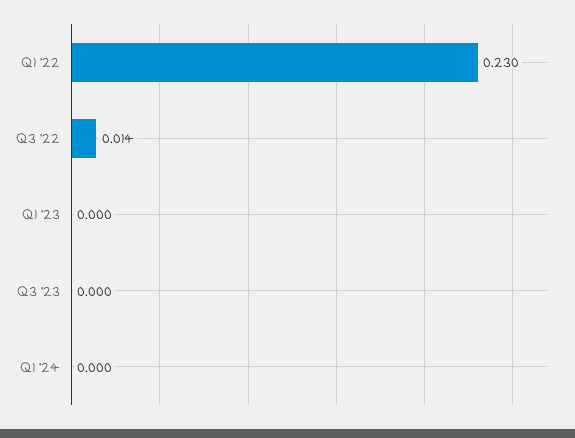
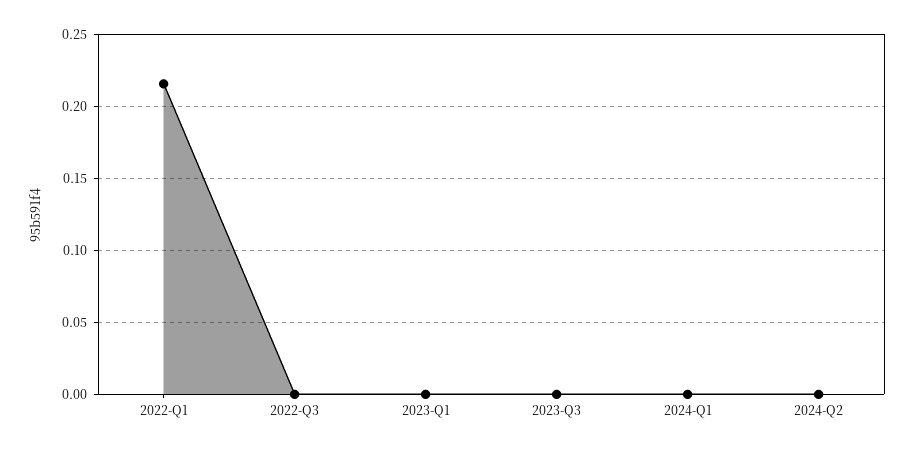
Q1 '22: 0.23 -> 0.215
Q3 '22: 0.014 -> 0
2024-Q2: none -> 0

